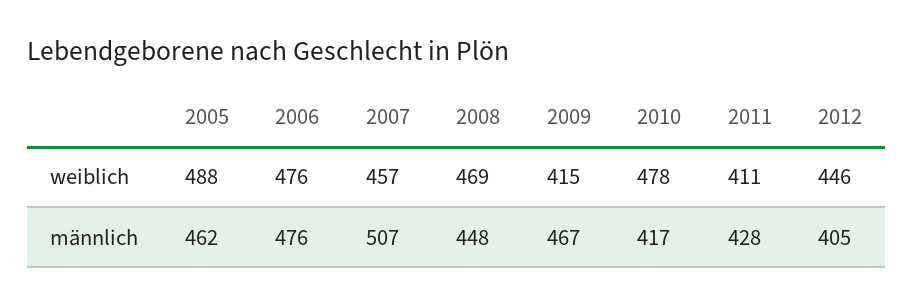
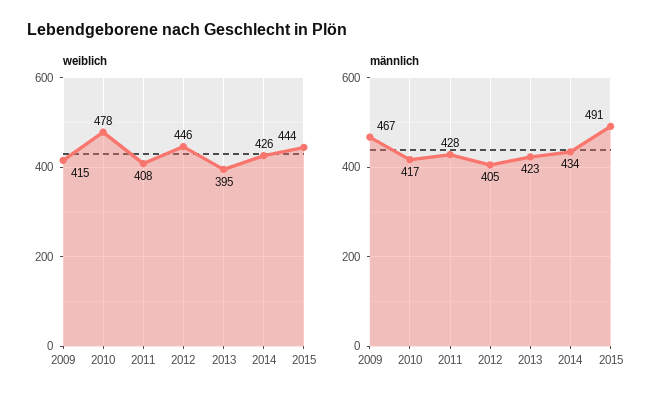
weiblich, 2005: 488 -> none
weiblich, 2006: 476 -> none
weiblich, 2007: 457 -> none
weiblich, 2008: 469 -> none
weiblich, 2011: 411 -> 408
männlich, 2005: 462 -> none
männlich, 2006: 476 -> none
männlich, 2007: 507 -> none
männlich, 2008: 448 -> none
weiblich, 2013: none -> 395
weiblich, 2014: none -> 426
weiblich, 2015: none -> 444
männlich, 2013: none -> 423
männlich, 2014: none -> 434
männlich, 2015: none -> 491

